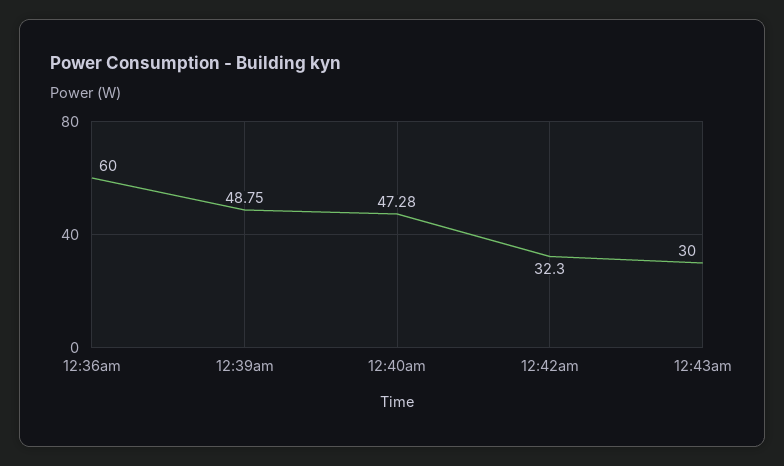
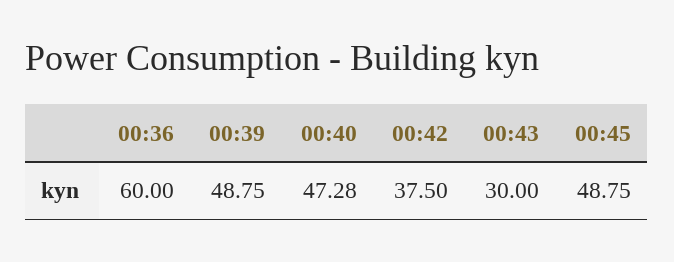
12:42am: 32.3 -> 37.5
00:45: none -> 48.75

